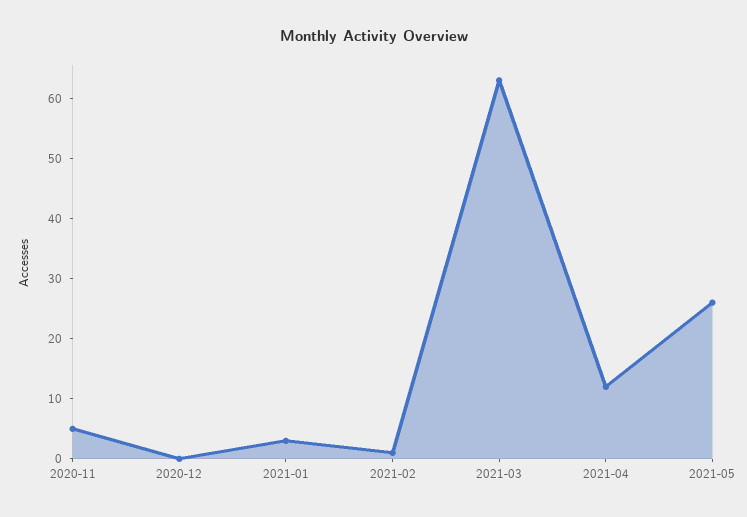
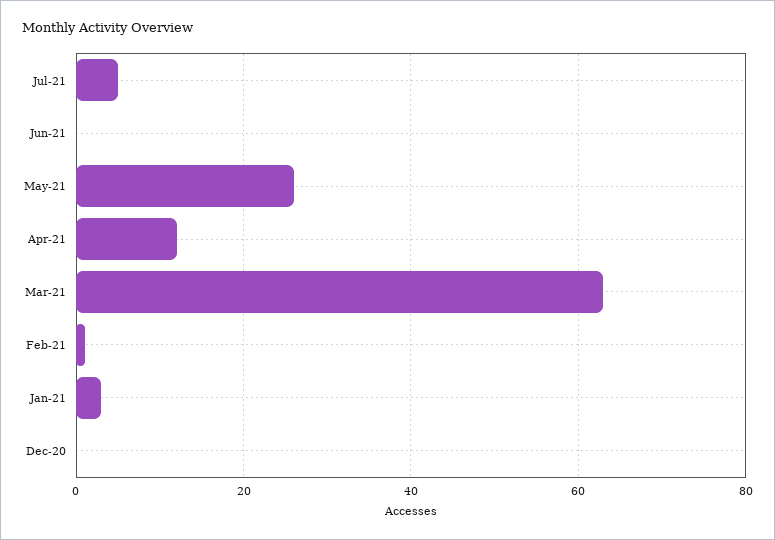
2020-11: 5 -> none
Jul-21: none -> 5
Jun-21: none -> 0

